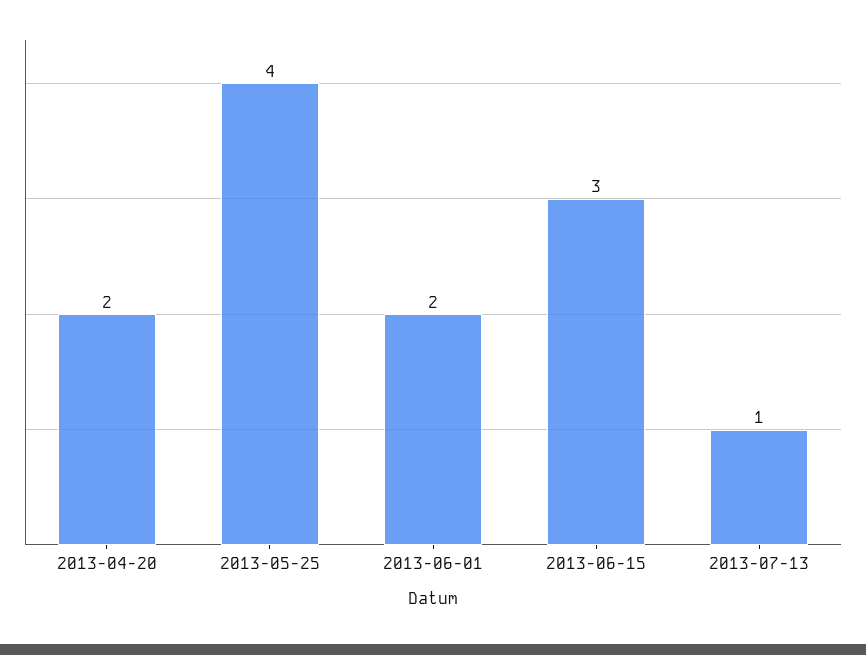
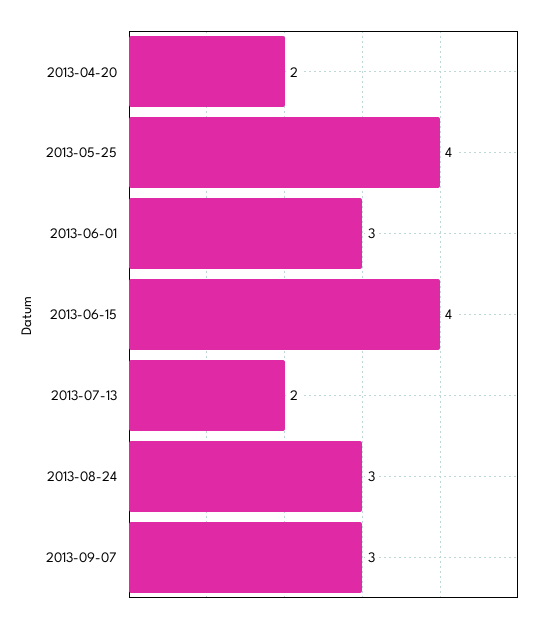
2013-06-01: 2 -> 3
2013-06-15: 3 -> 4
2013-07-13: 1 -> 2
2013-08-24: none -> 3
2013-09-07: none -> 3

